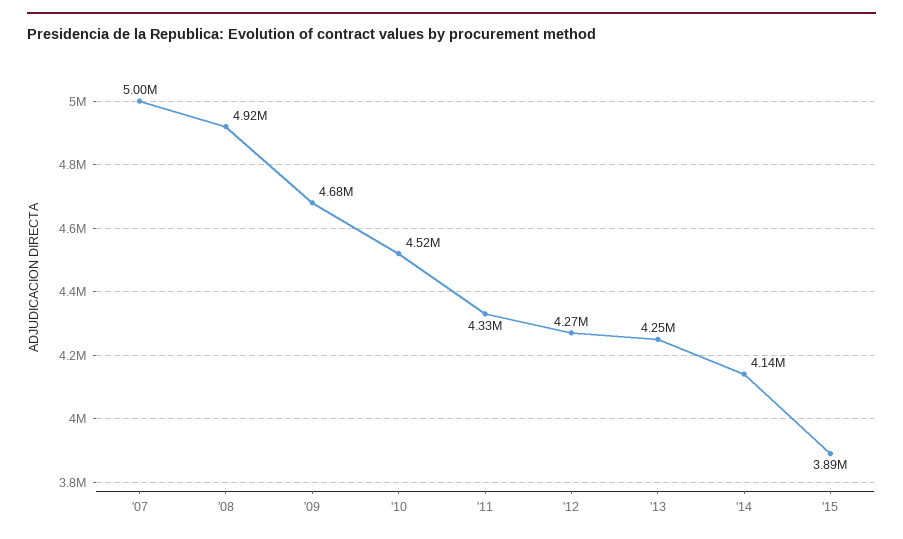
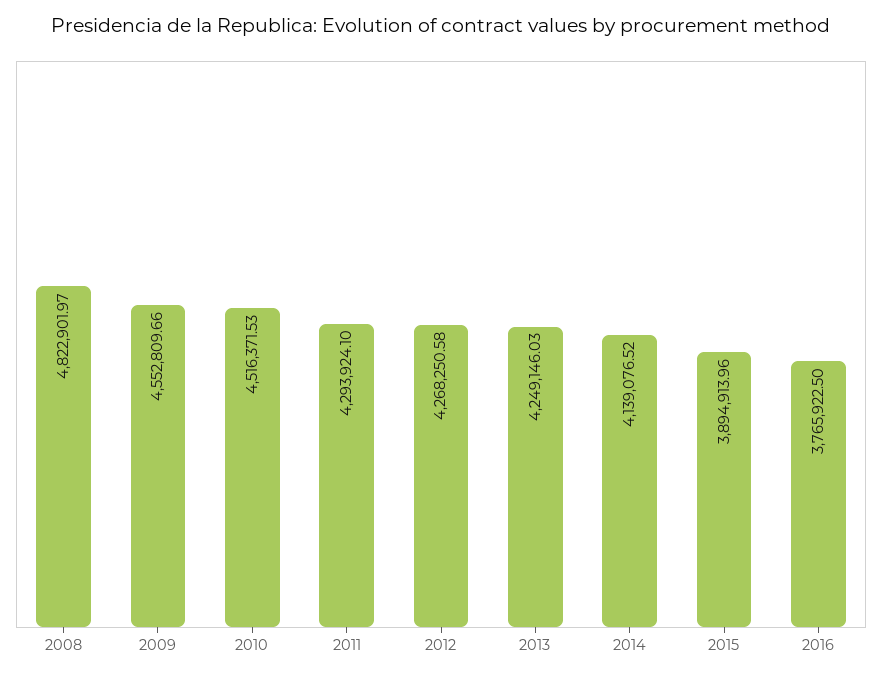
'07: 5000000 -> none
'08: 4920000 -> 4822901.97
'09: 4680000 -> 4552809.66
'11: 4330000 -> 4293924.1
2016: none -> 3765922.5

